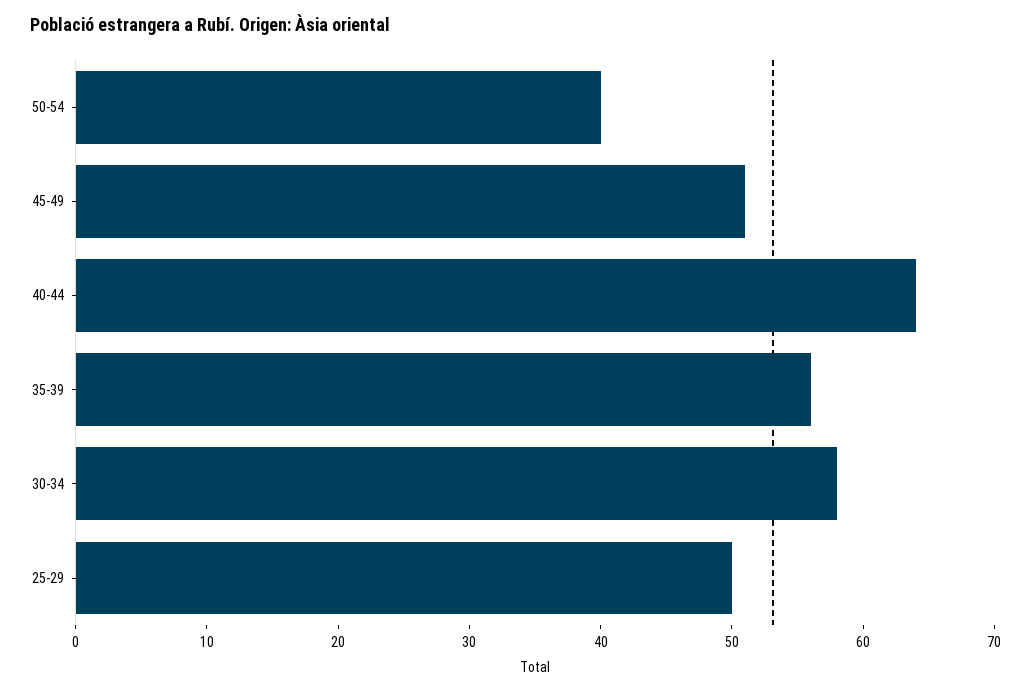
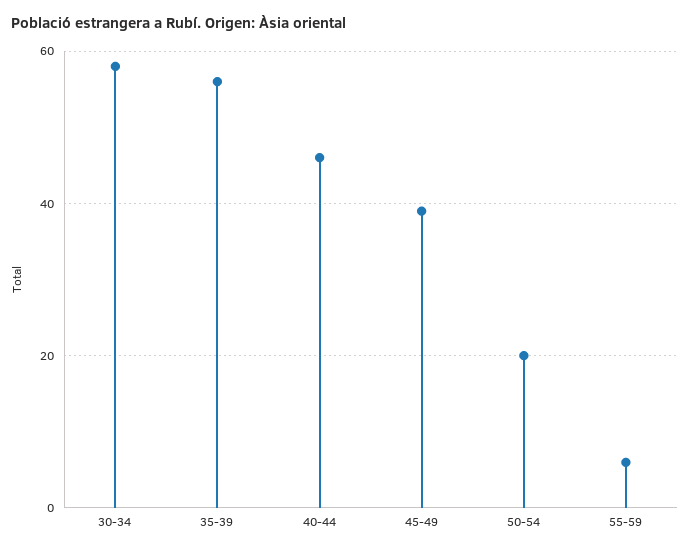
50-54: 40 -> 20
45-49: 51 -> 40
40-44: 64 -> 45
25-29: 50 -> none
55-59: none -> 5

